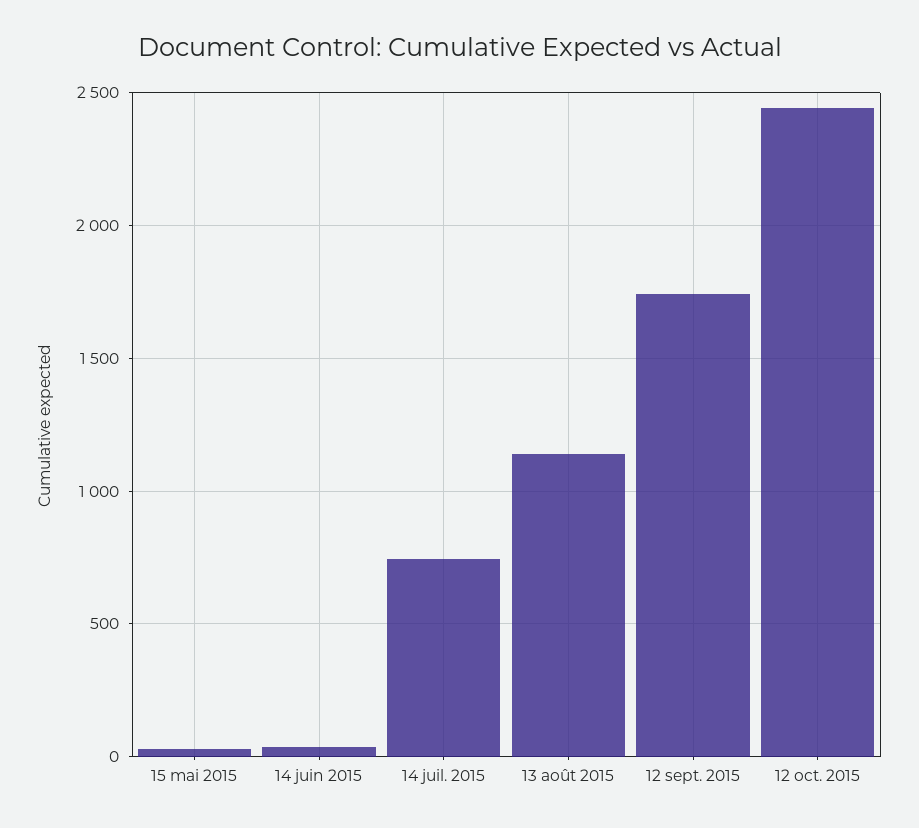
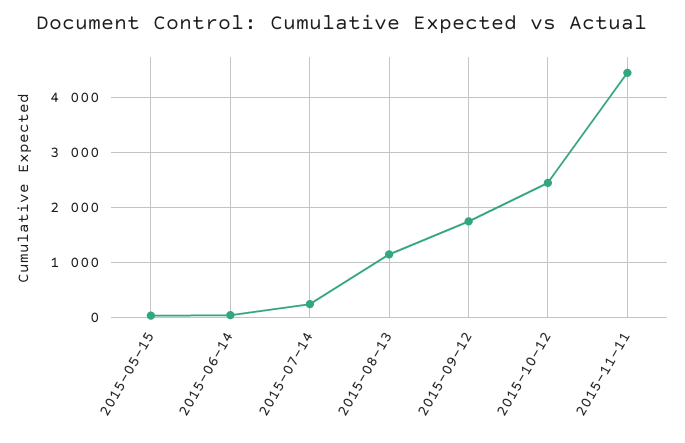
14 juil. 2015: 750 -> 200
2015-11-11: none -> 4400

